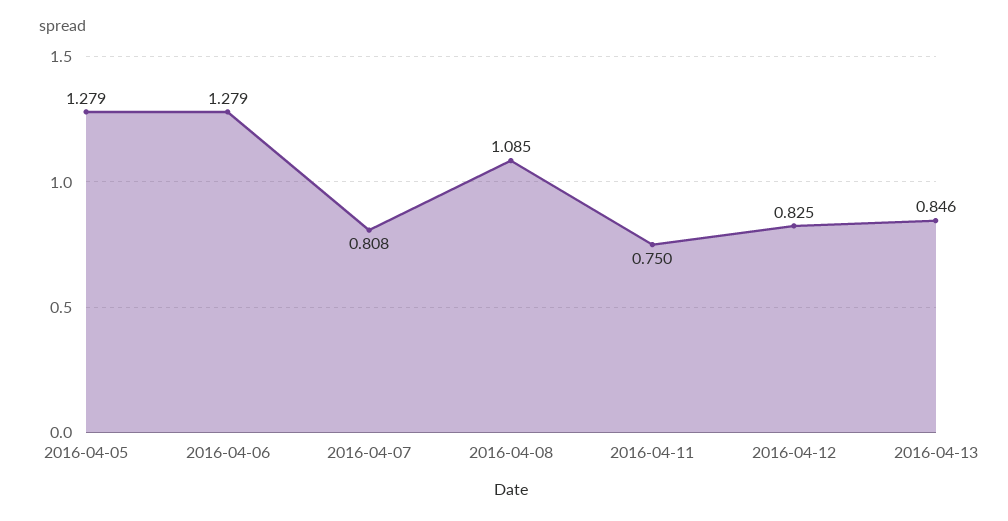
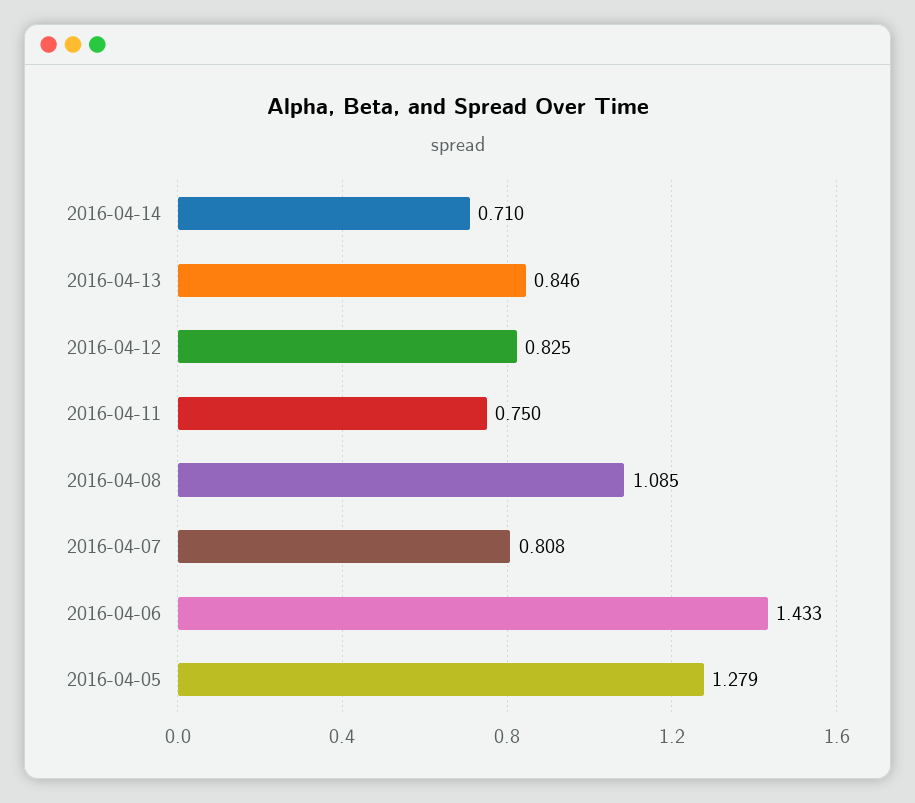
2016-04-06: 1.279 -> 1.433
2016-04-14: none -> 0.71

